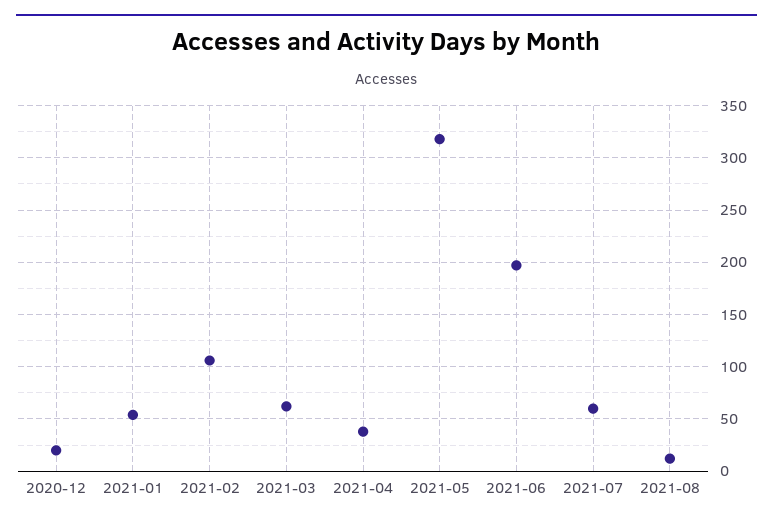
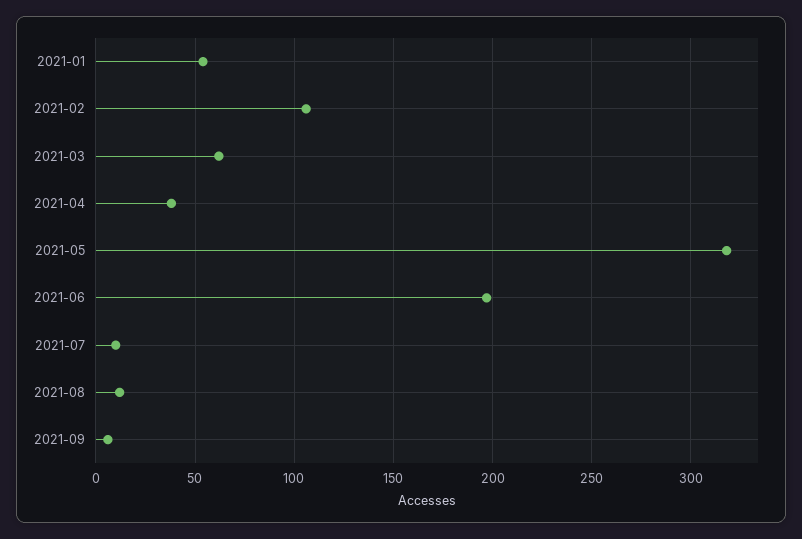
2020-12: 20 -> none
2021-07: 60 -> 10
2021-09: none -> 5

